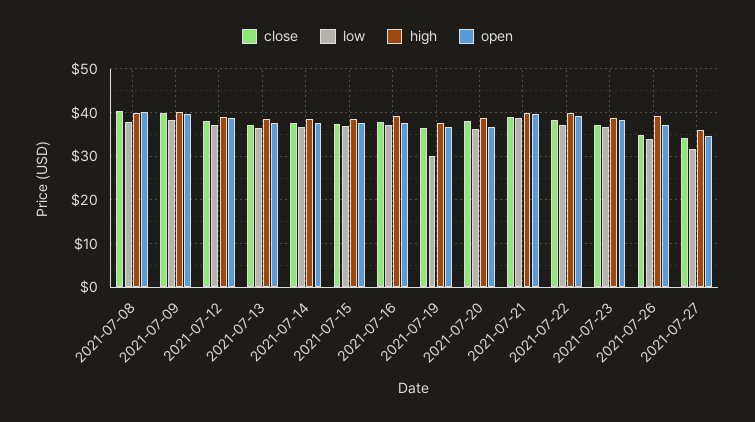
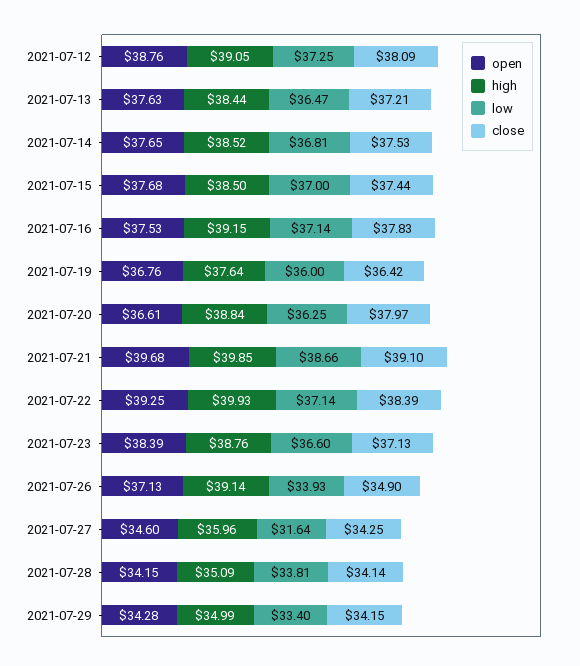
close, 2021-07-08: 40 -> none
low, 2021-07-08: 38 -> none
high, 2021-07-08: 40 -> none
open, 2021-07-08: 40 -> none
close, 2021-07-09: 40 -> none
low, 2021-07-09: 38 -> none
high, 2021-07-09: 40 -> none
open, 2021-07-09: 40 -> none
low, 2021-07-19: 30 -> 36
open, 2021-07-28: none -> 34.15
high, 2021-07-28: none -> 35.09
low, 2021-07-28: none -> 33.81
close, 2021-07-28: none -> 34.14
open, 2021-07-29: none -> 34.28
high, 2021-07-29: none -> 34.99
low, 2021-07-29: none -> 33.4
close, 2021-07-29: none -> 34.15

